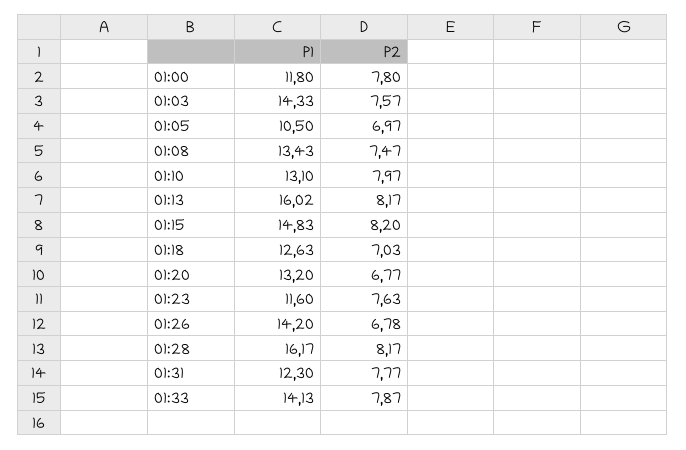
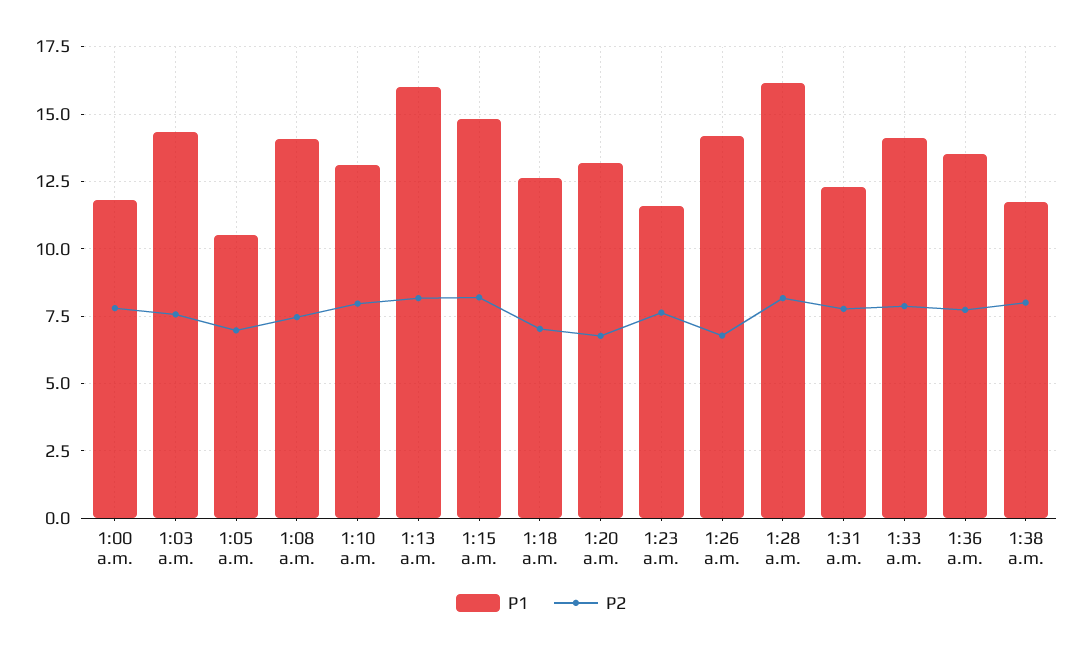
P1, 01:08: 13.43 -> 14
P1, 1:36 a.m.: none -> 13.5
P2, 1:36 a.m.: none -> 7.75
P1, 1:38 a.m.: none -> 11.75
P2, 1:38 a.m.: none -> 8

